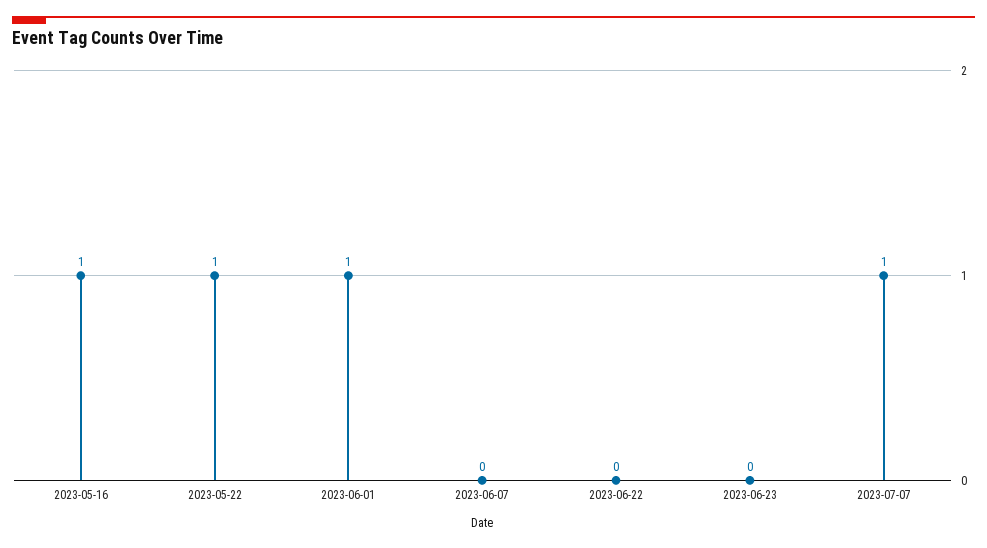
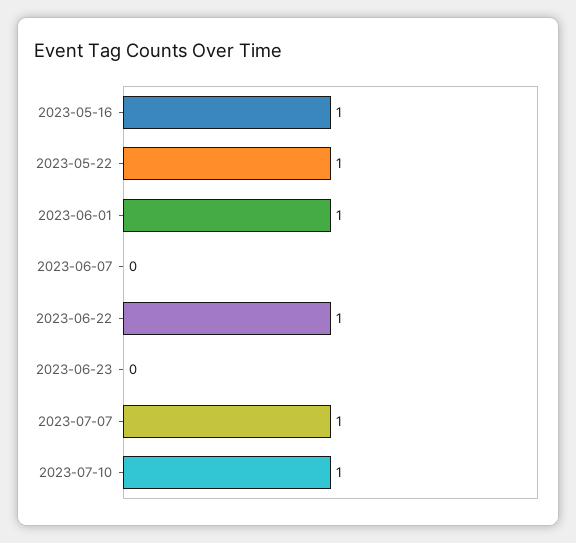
2023-06-22: 0 -> 1
2023-07-10: none -> 1

